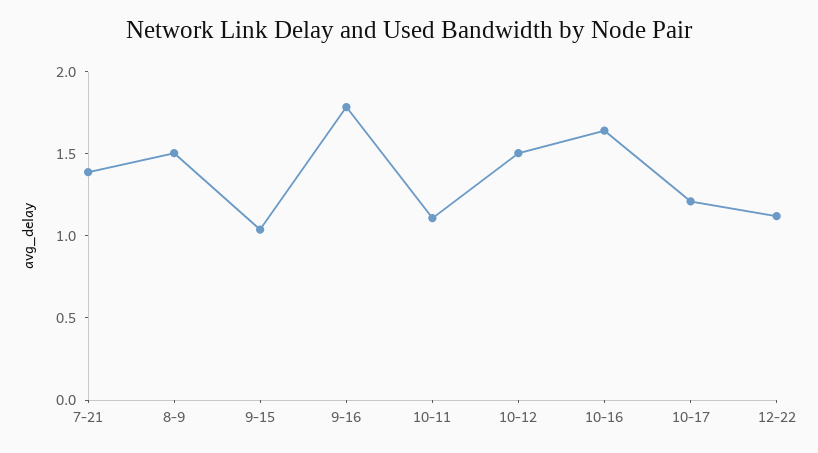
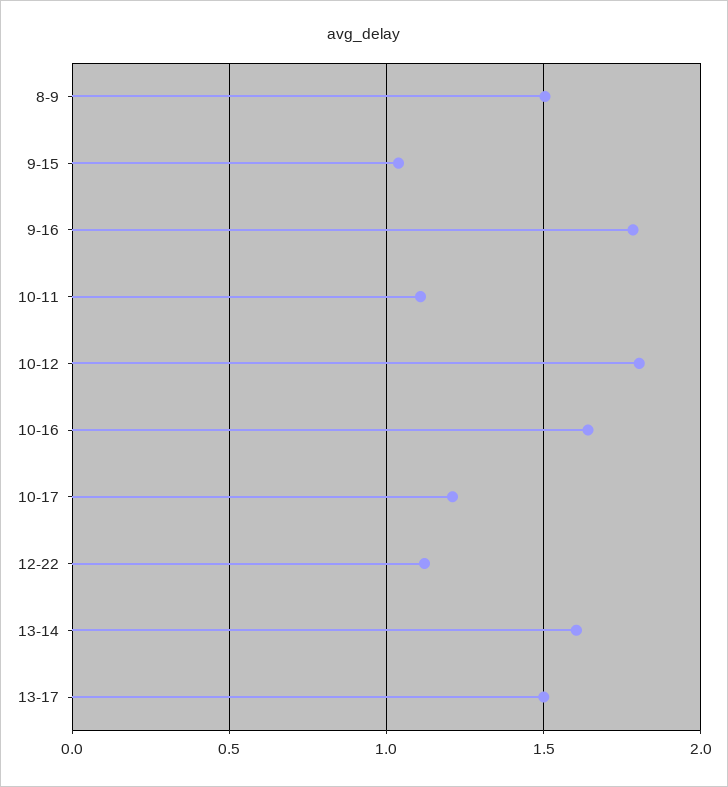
7-21: 1.4 -> none
10-12: 1.5 -> 1.8
13-14: none -> 1.6
13-17: none -> 1.5

